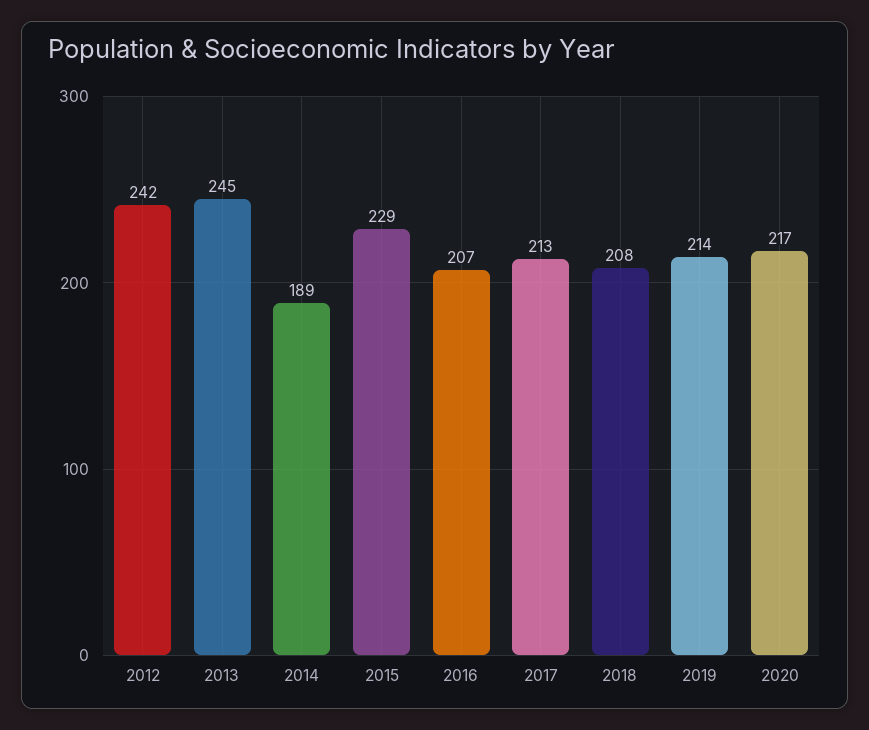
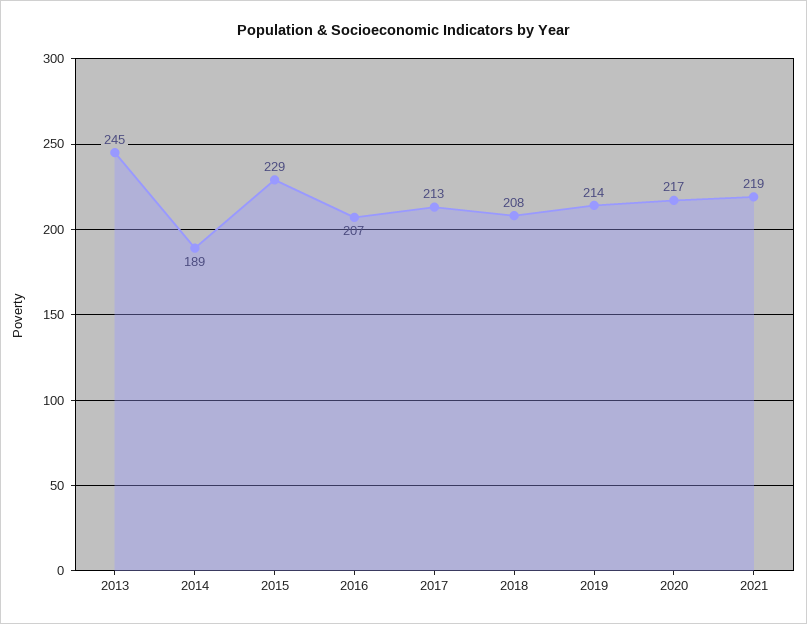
2012: 242 -> none
2021: none -> 219

